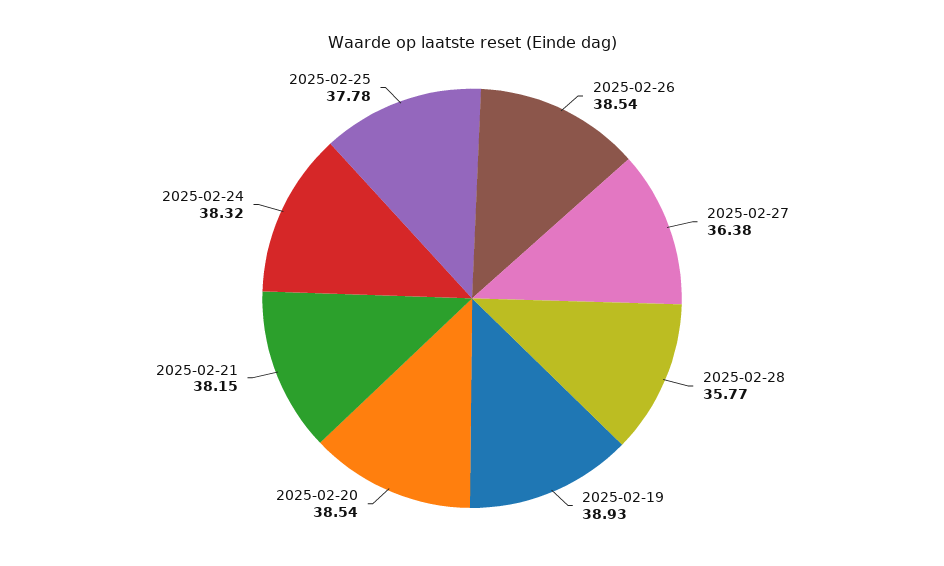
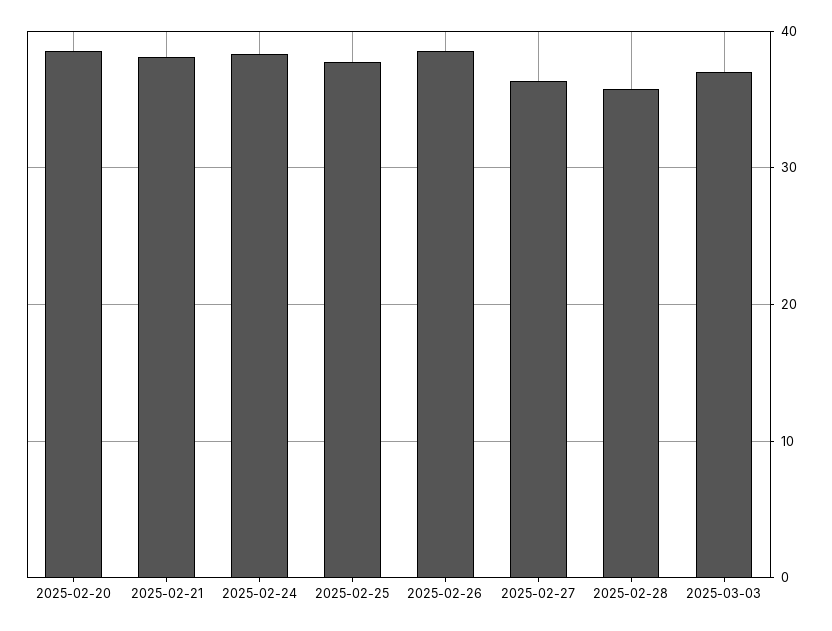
2025-02-19: 38.93 -> none
2025-03-03: none -> 37

